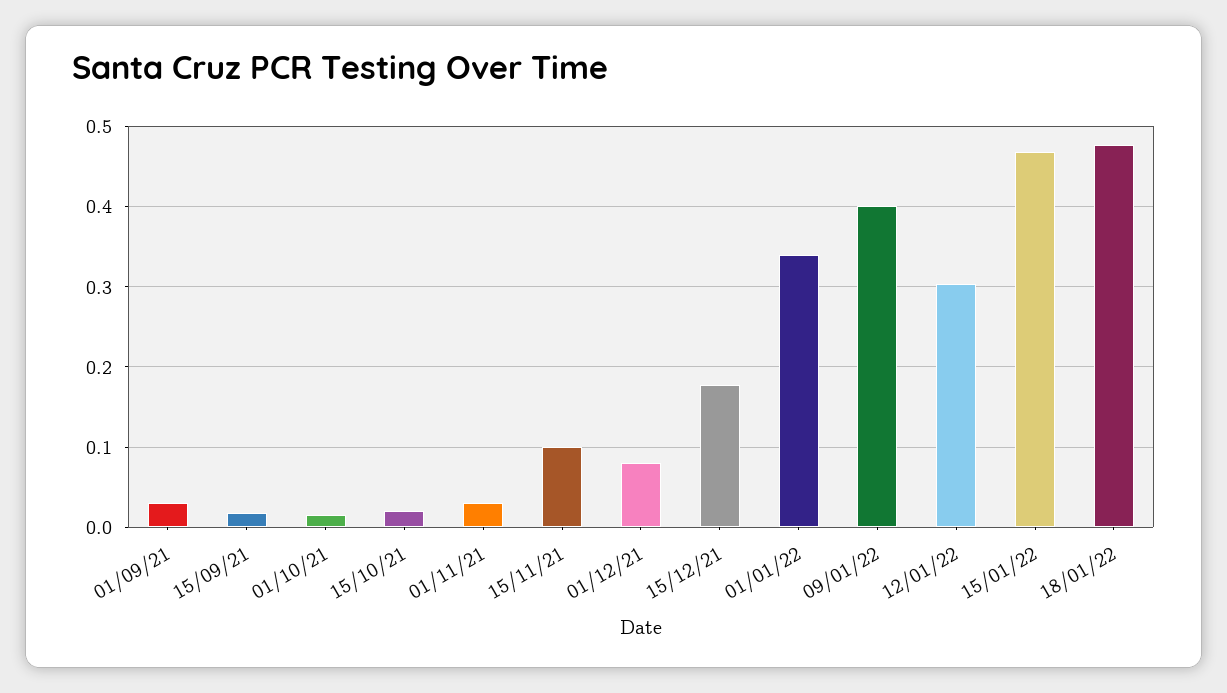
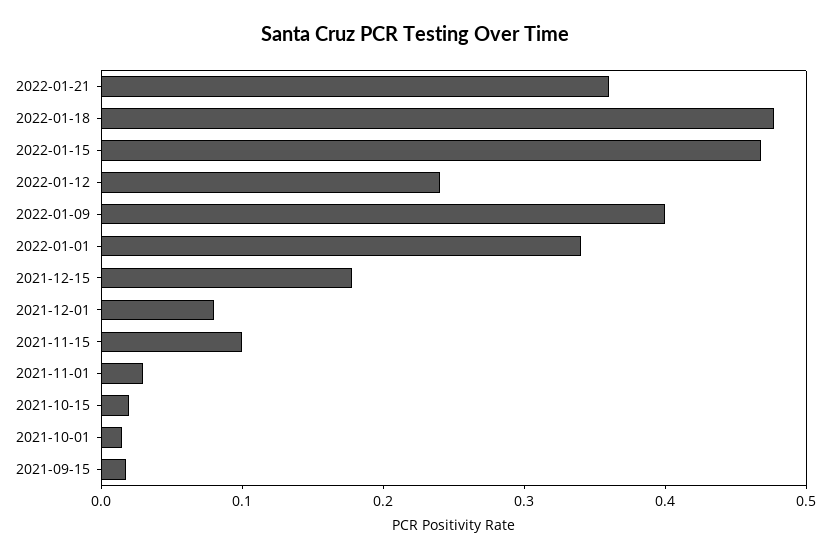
01/09/21: 0.03 -> none
12/01/22: 0.3 -> 0.24
2022-01-21: none -> 0.36

